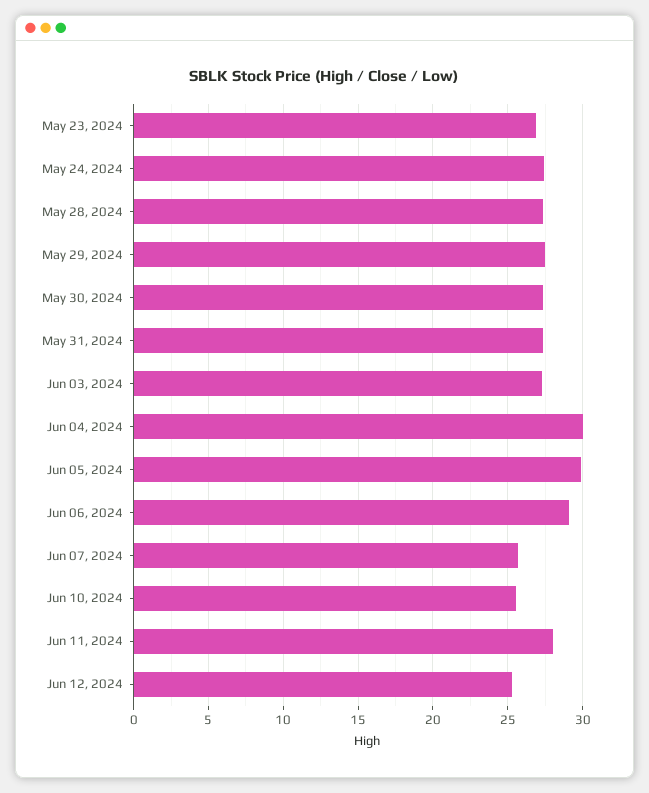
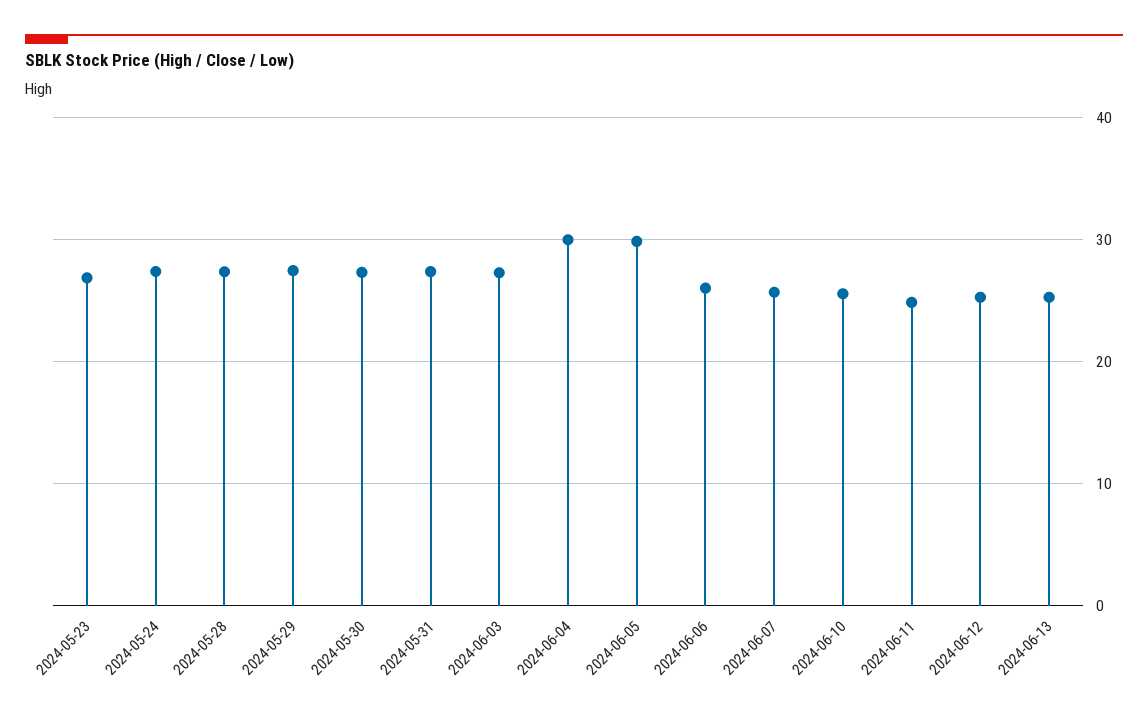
Jun 06, 2024: 29 -> 26
Jun 11, 2024: 28 -> 25
2024-06-13: none -> 25

